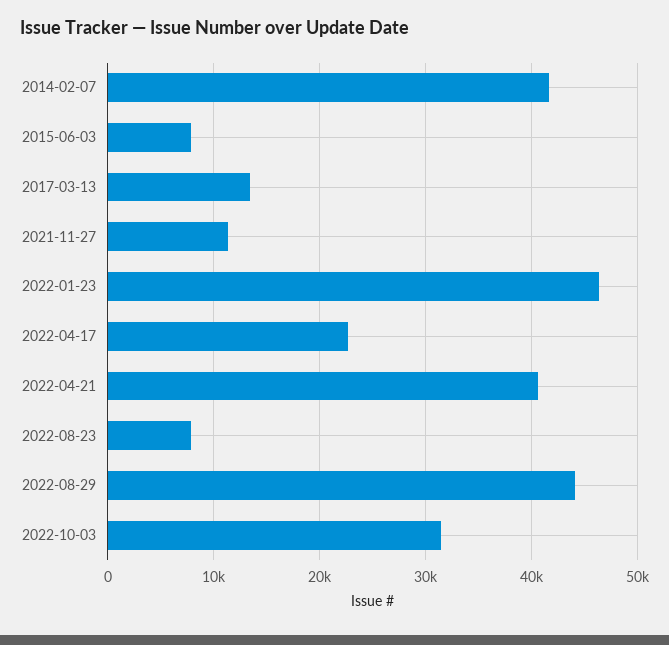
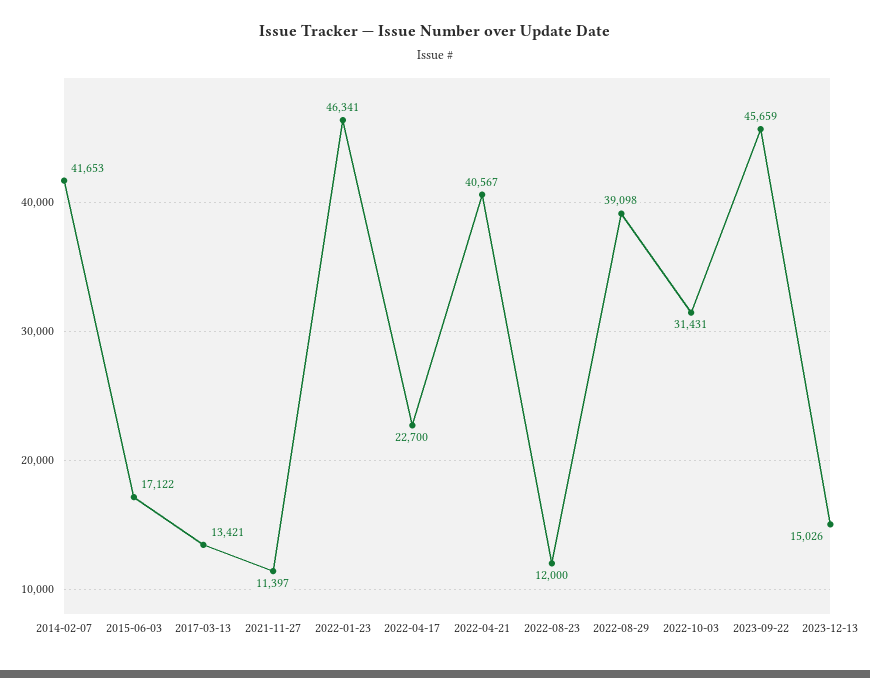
2015-06-03: 8000 -> 17122
2022-08-23: 8000 -> 12000
2022-08-29: 44000 -> 39098
2023-09-22: none -> 45659
2023-12-13: none -> 15026

